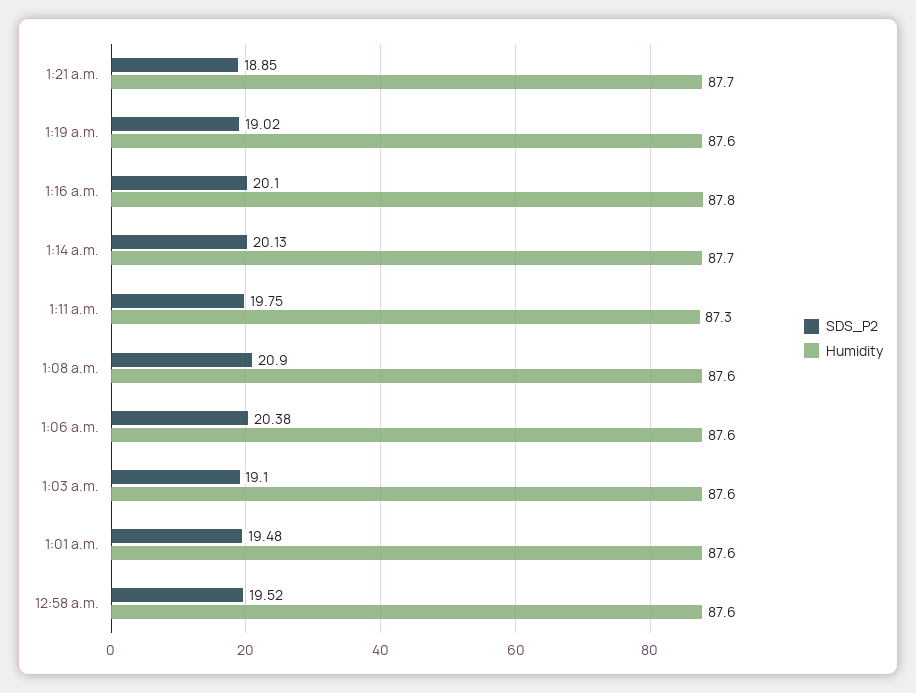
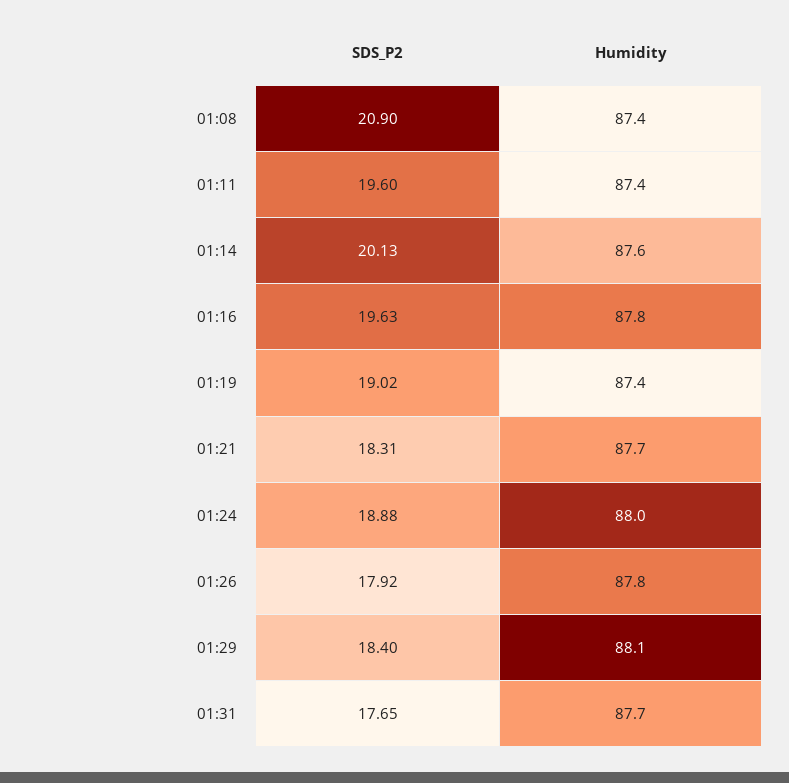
SDS_P2, 1:21 a.m.: 18.85 -> 18.31
Humidity, 1:19 a.m.: 87.6 -> 87.4
SDS_P2, 1:16 a.m.: 20.1 -> 19.63
Humidity, 1:14 a.m.: 87.7 -> 87.6
SDS_P2, 1:11 a.m.: 19.75 -> 19.6
Humidity, 1:11 a.m.: 87.3 -> 87.4
Humidity, 1:08 a.m.: 87.6 -> 87.4
SDS_P2, 1:06 a.m.: 20.38 -> none
Humidity, 1:06 a.m.: 87.6 -> none
SDS_P2, 1:03 a.m.: 19.1 -> none
Humidity, 1:03 a.m.: 87.6 -> none
SDS_P2, 1:01 a.m.: 19.48 -> none
Humidity, 1:01 a.m.: 87.6 -> none
SDS_P2, 12:58 a.m.: 19.52 -> none
Humidity, 12:58 a.m.: 87.6 -> none
SDS_P2, 01:24: none -> 18.88
Humidity, 01:24: none -> 88
SDS_P2, 01:26: none -> 17.92
Humidity, 01:26: none -> 87.8
SDS_P2, 01:29: none -> 18.4
Humidity, 01:29: none -> 88.1
SDS_P2, 01:31: none -> 17.65
Humidity, 01:31: none -> 87.7

